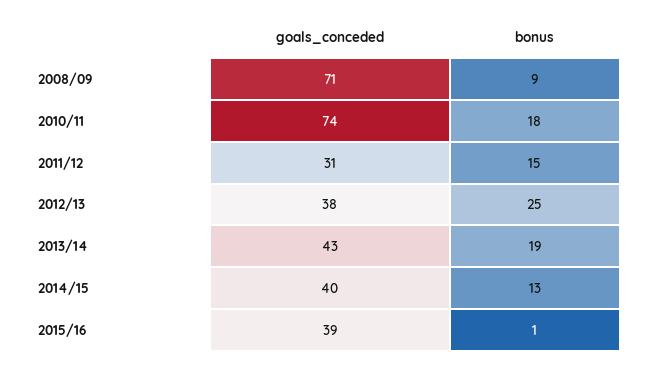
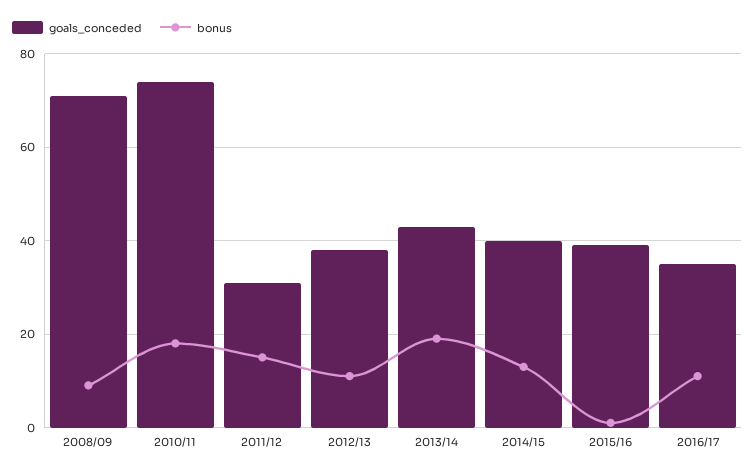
bonus, 2012/13: 25 -> 10
goals_conceded, 2016/17: none -> 35
bonus, 2016/17: none -> 10

